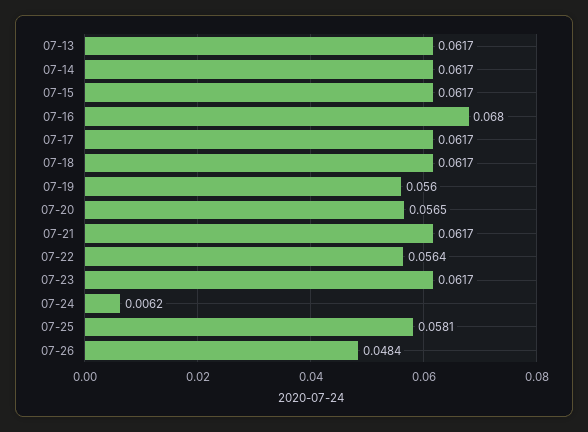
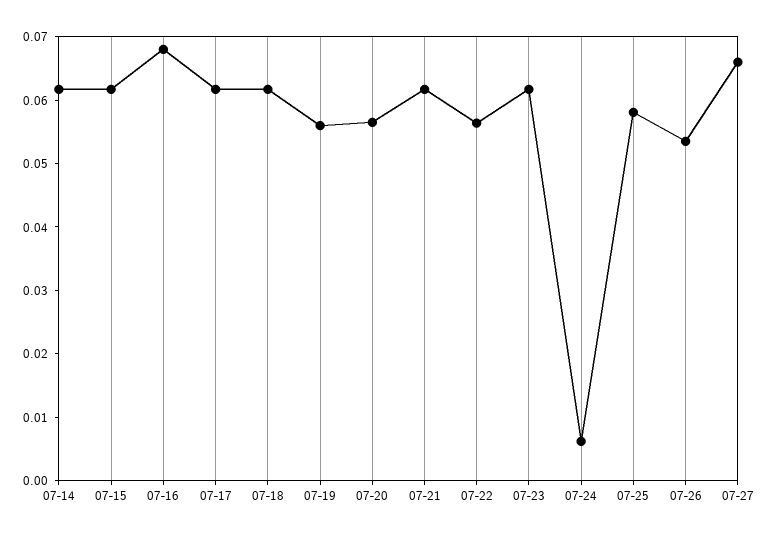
07-13: 0.0617 -> none
07-26: 0.0484 -> 0.054
07-27: none -> 0.066

